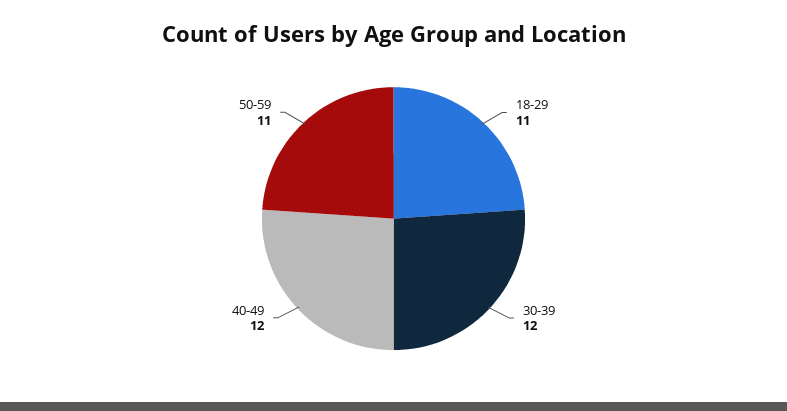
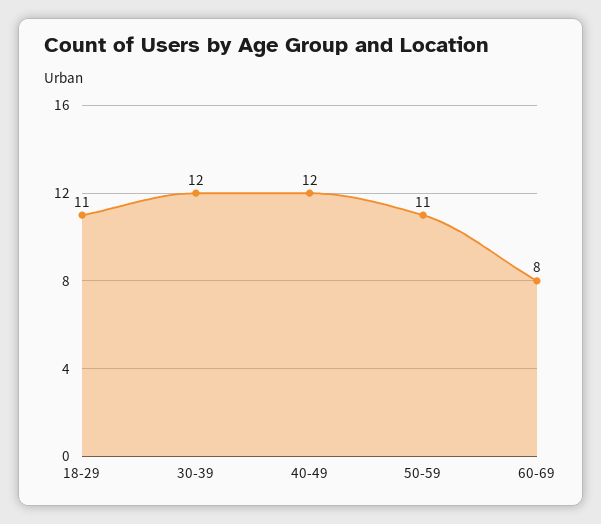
60-69: none -> 8

